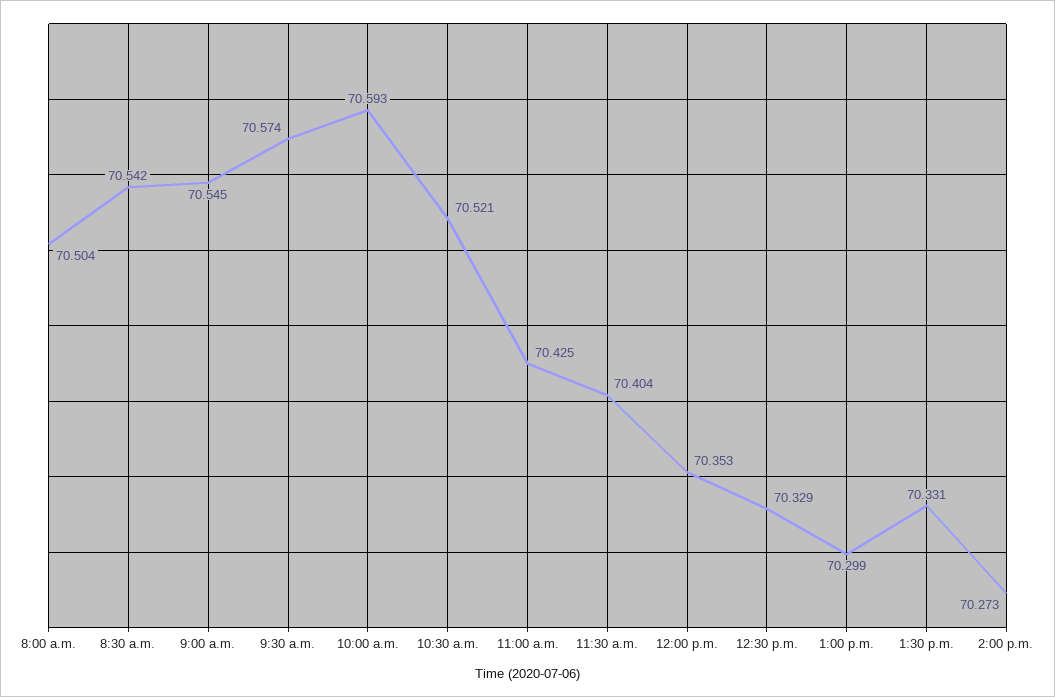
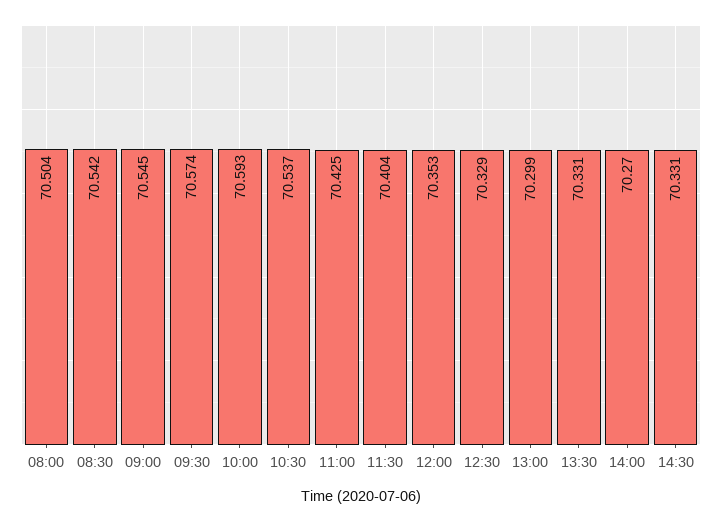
10:30 a.m.: 70.521 -> 70.537
2:00 p.m.: 70.273 -> 70.27
14:30: none -> 70.331

